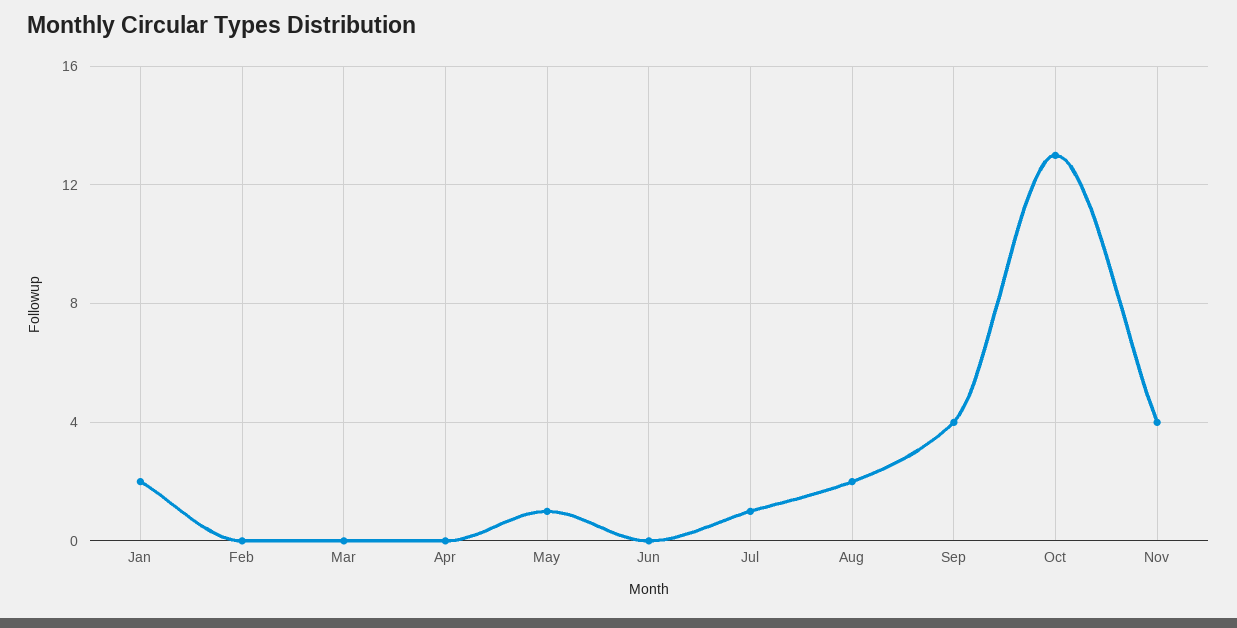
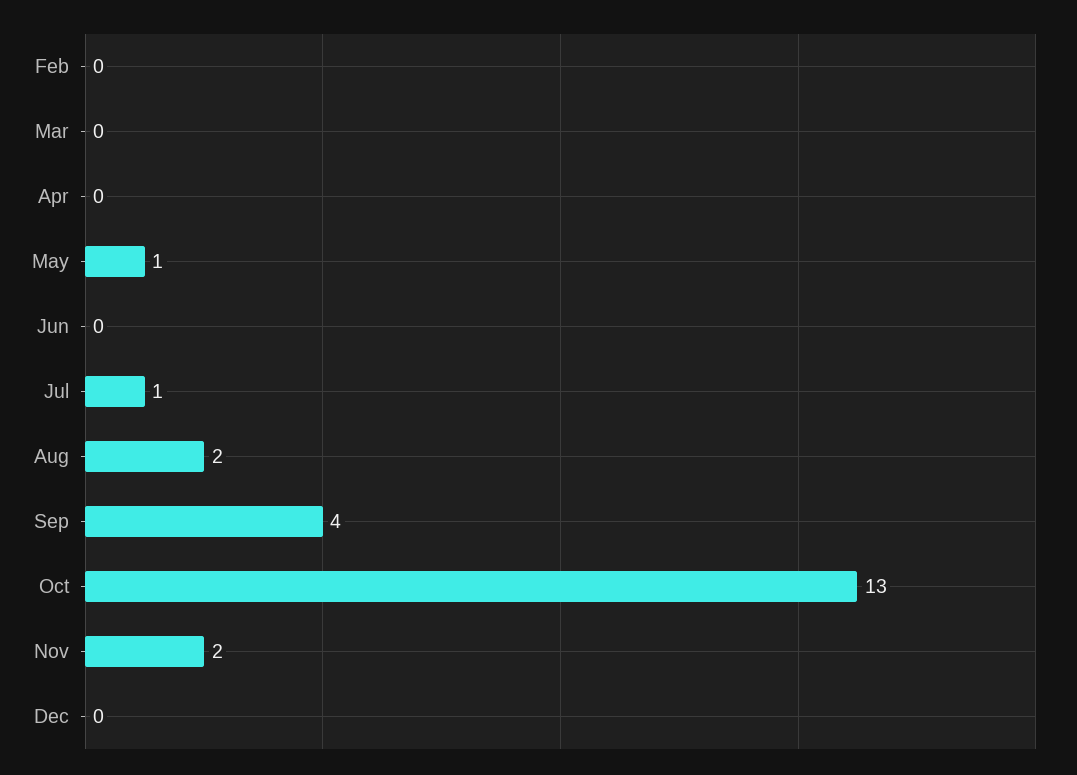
Jan: 2 -> none
Nov: 4 -> 2
Dec: none -> 0

